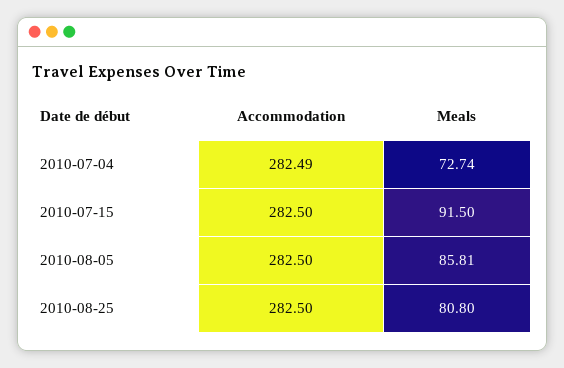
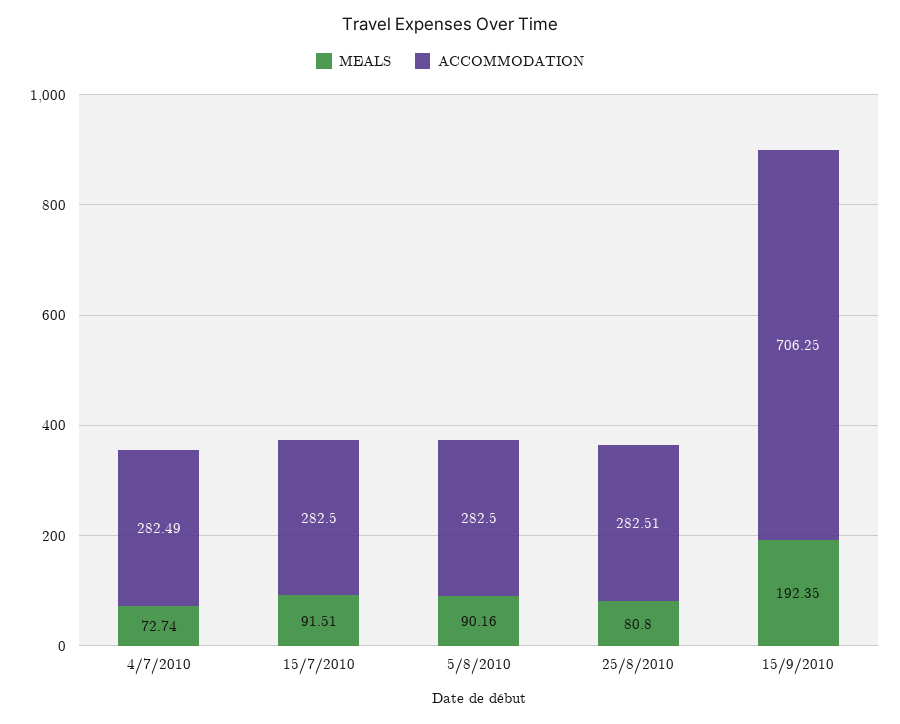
Meals, 2010-07-15: 91.5 -> 91.51
Meals, 2010-08-05: 85.81 -> 90.16
Accommodation, 2010-08-25: 282.5 -> 282.51
Meals, 15/9/2010: none -> 192.35
Accommodation, 15/9/2010: none -> 706.25

